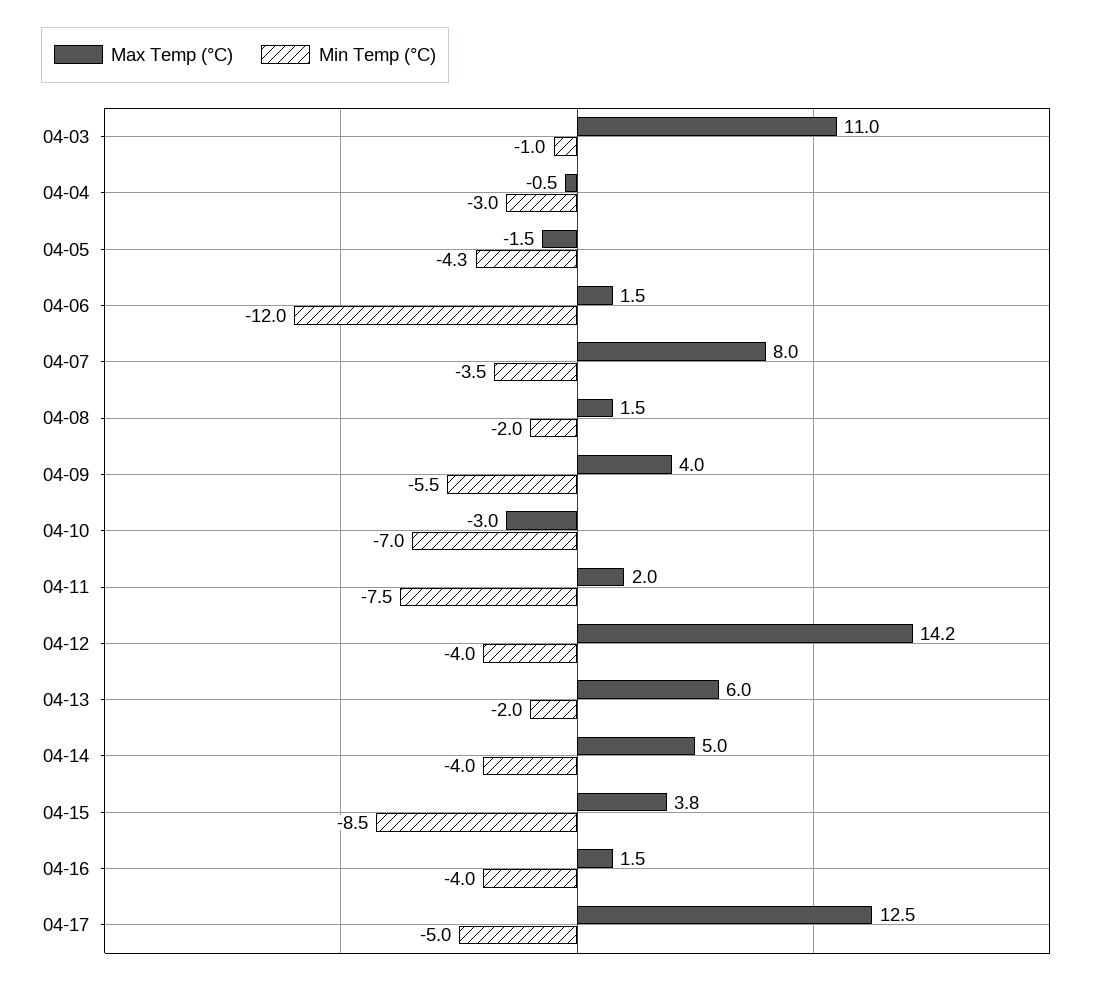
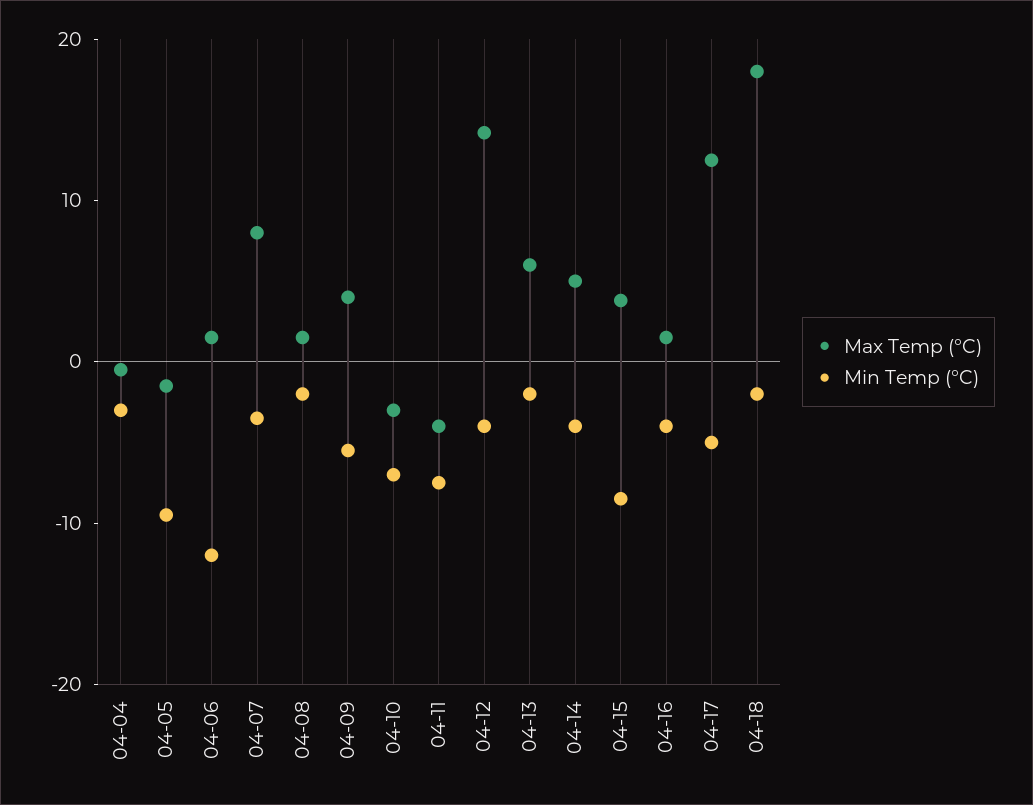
Max Temp (°C), 04-03: 11 -> none
Min Temp (°C), 04-03: -1 -> none
Min Temp (°C), 04-05: -4.3 -> -10
Max Temp (°C), 04-11: 2 -> -4
Max Temp (°C), 04-18: none -> 18
Min Temp (°C), 04-18: none -> -2

